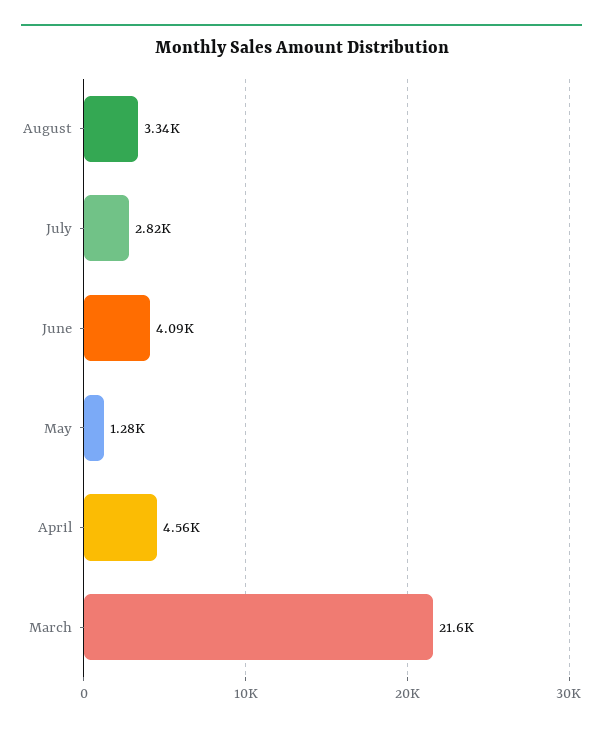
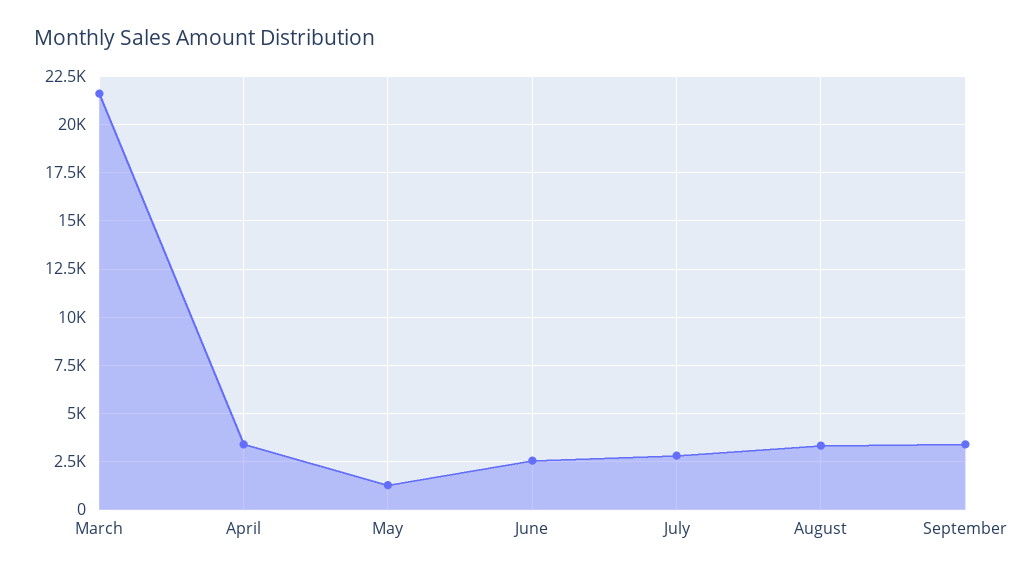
June: 4090 -> 2500
April: 4560 -> 3500
September: none -> 3500

